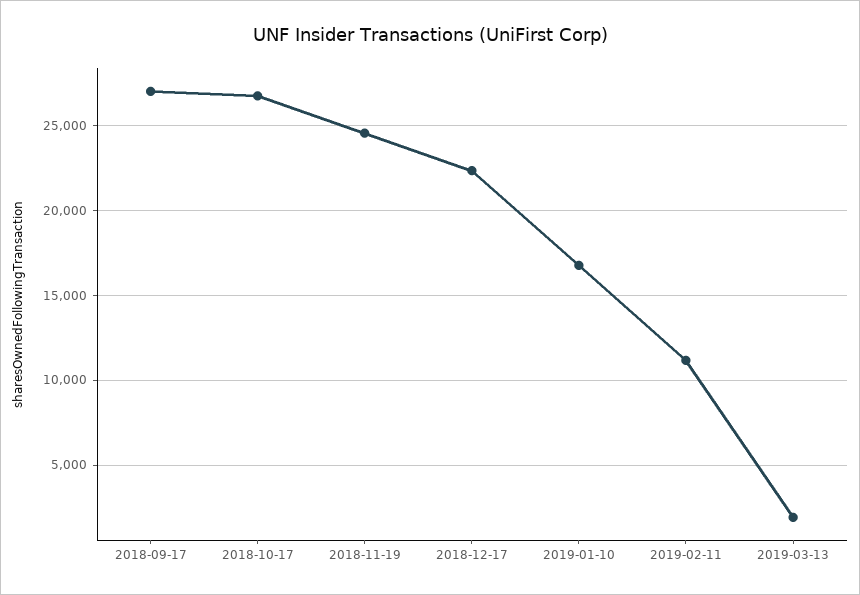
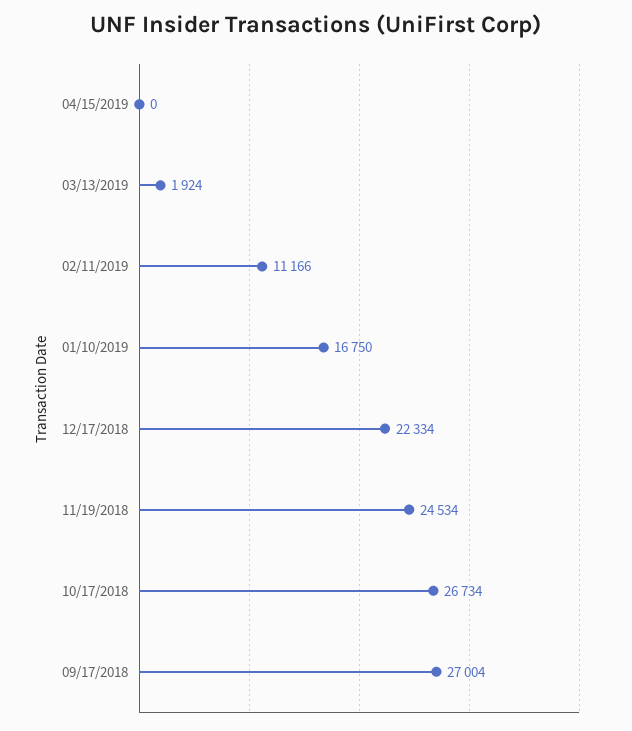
04/15/2019: none -> 0

